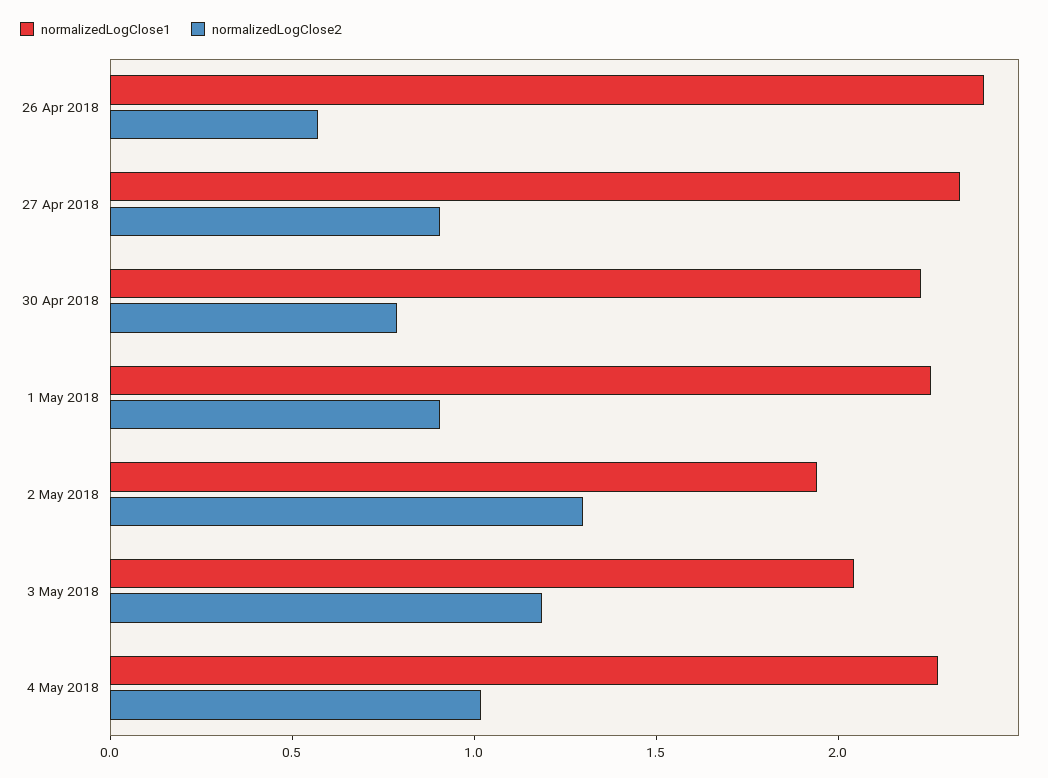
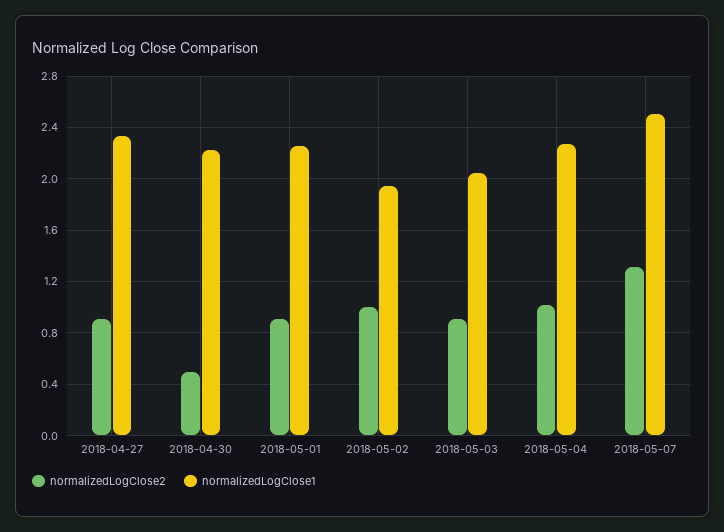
normalizedLogClose1, 26 Apr 2018: 2.4 -> none
normalizedLogClose2, 26 Apr 2018: 0.6 -> none
normalizedLogClose2, 30 Apr 2018: 0.8 -> 0.5
normalizedLogClose2, 2 May 2018: 1.3 -> 1
normalizedLogClose2, 3 May 2018: 1.2 -> 0.9
normalizedLogClose2, 2018-05-07: none -> 1.3
normalizedLogClose1, 2018-05-07: none -> 2.5

